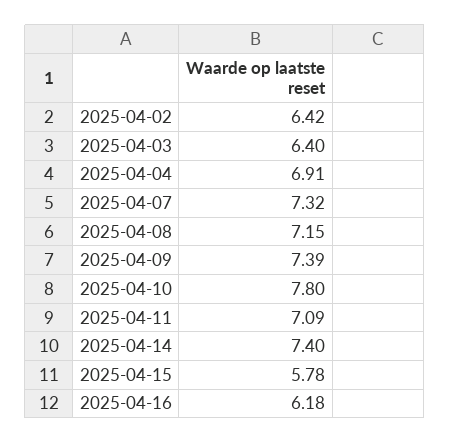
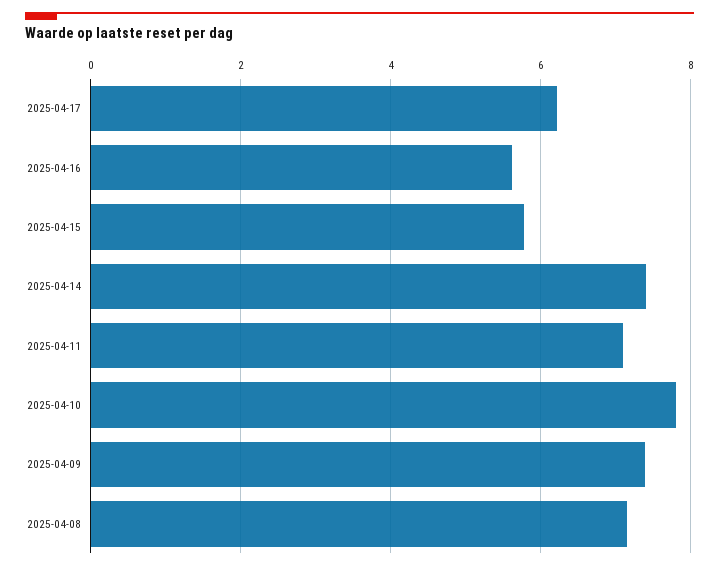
2025-04-02: 6.42 -> none
2025-04-03: 6.4 -> none
2025-04-04: 6.91 -> none
2025-04-07: 7.32 -> none
2025-04-16: 6.18 -> 5.6
2025-04-17: none -> 6.2

